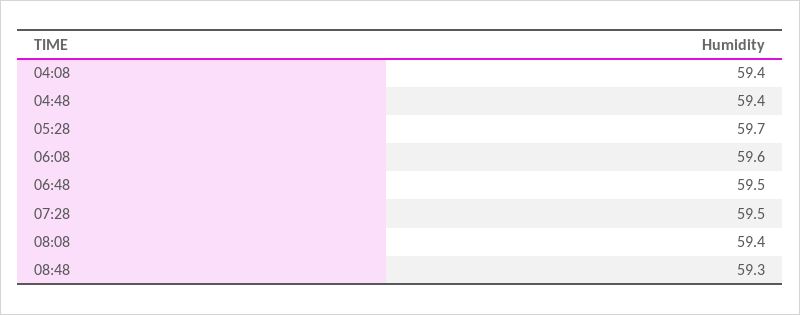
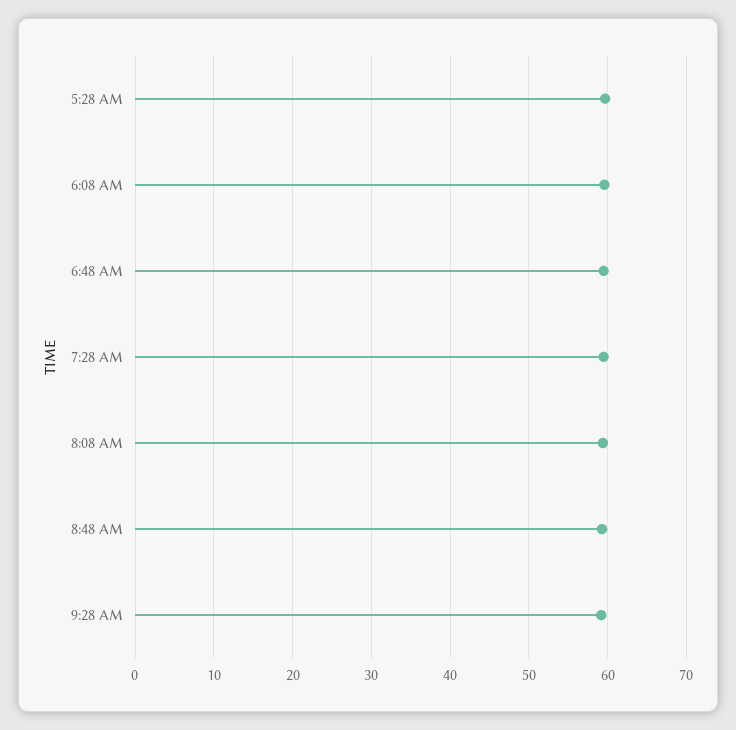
04:08: 59.4 -> none
04:48: 59.4 -> none
9:28 AM: none -> 59

